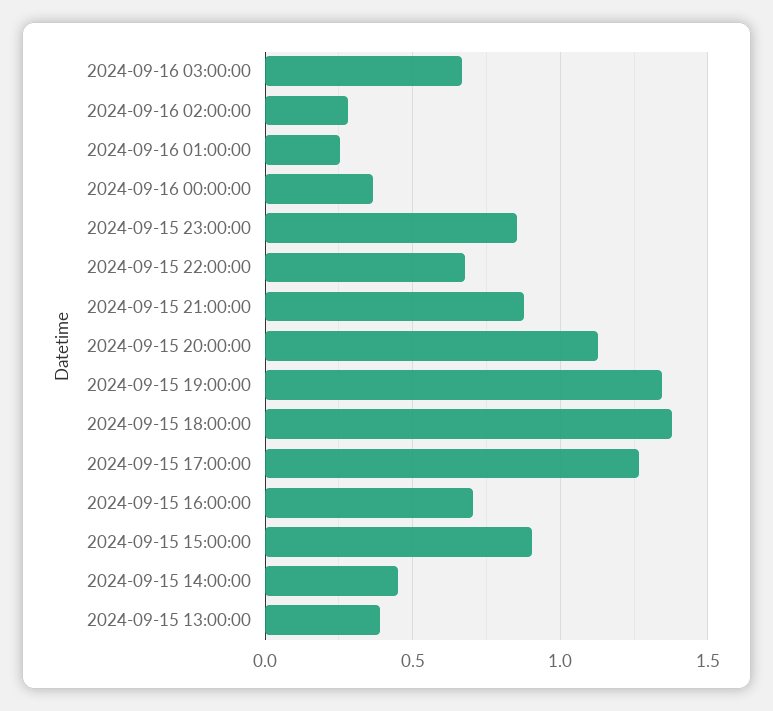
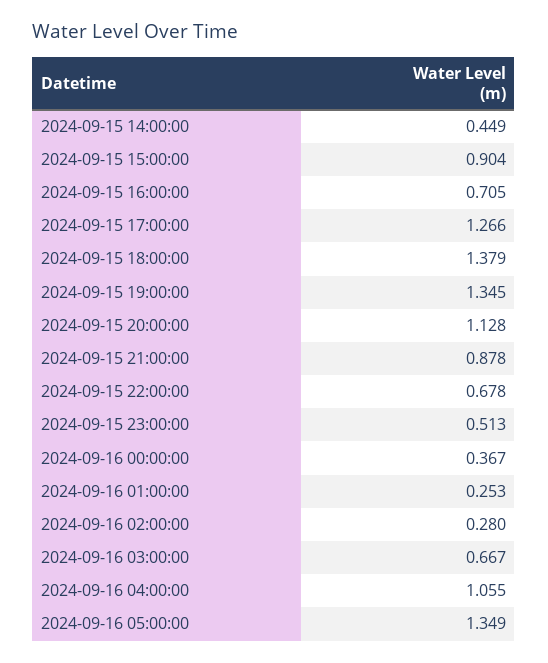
2024-09-15 23:00:00: 0.85 -> 0.513
2024-09-15 13:00:00: 0.4 -> none
2024-09-16 04:00:00: none -> 1.055
2024-09-16 05:00:00: none -> 1.349

